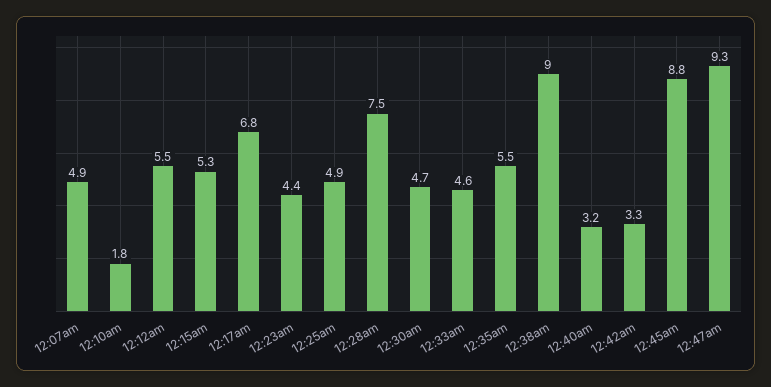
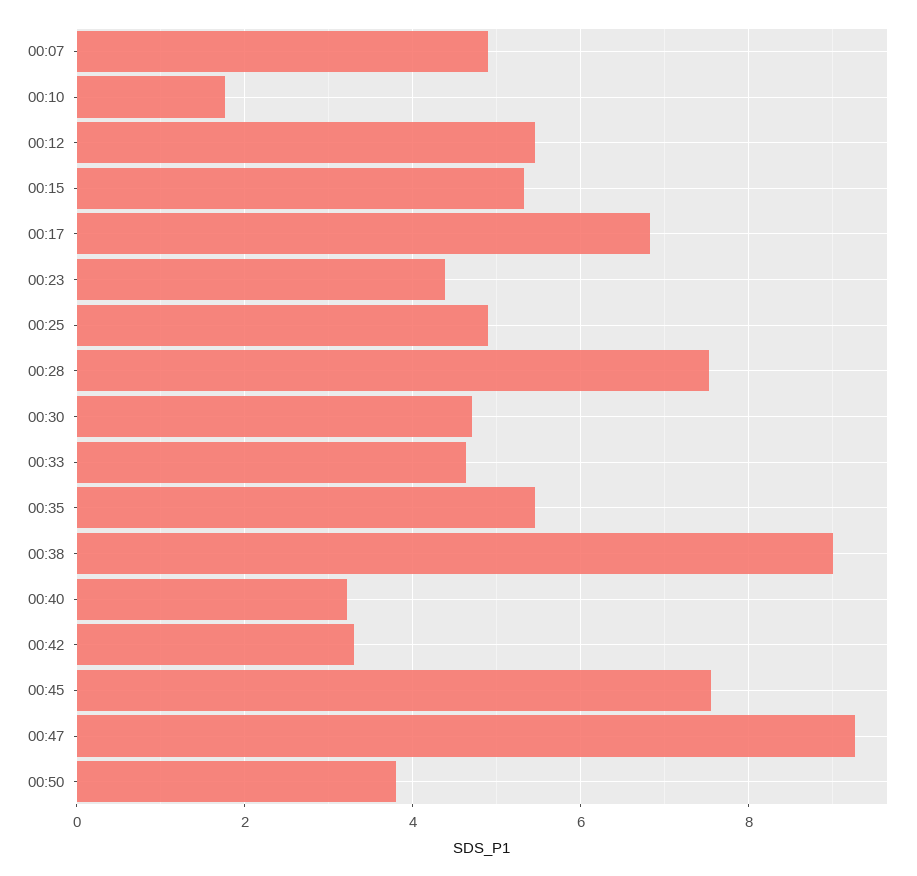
12:45am: 8.8 -> 7.6
00:50: none -> 3.8

